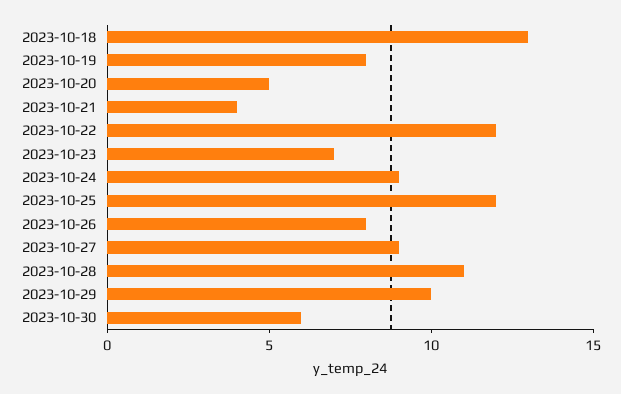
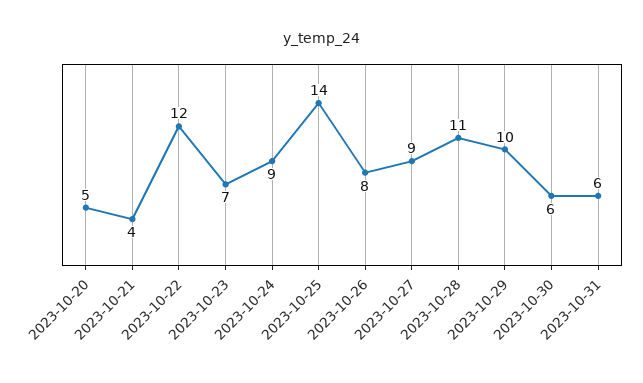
2023-10-18: 13 -> none
2023-10-19: 8 -> none
2023-10-25: 12 -> 14
2023-10-31: none -> 6

